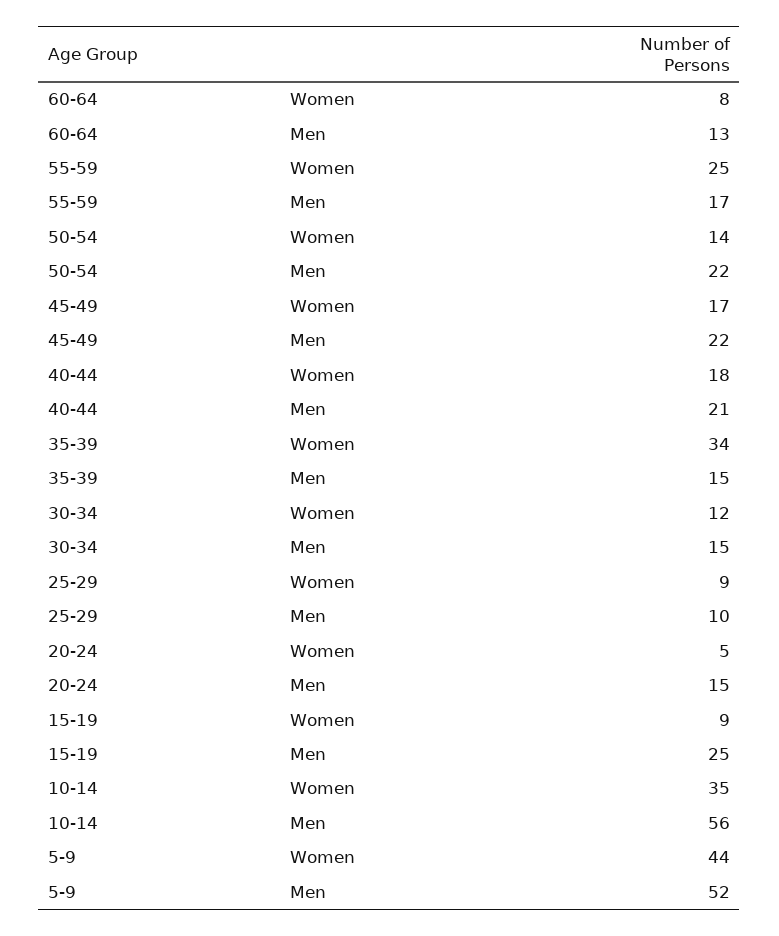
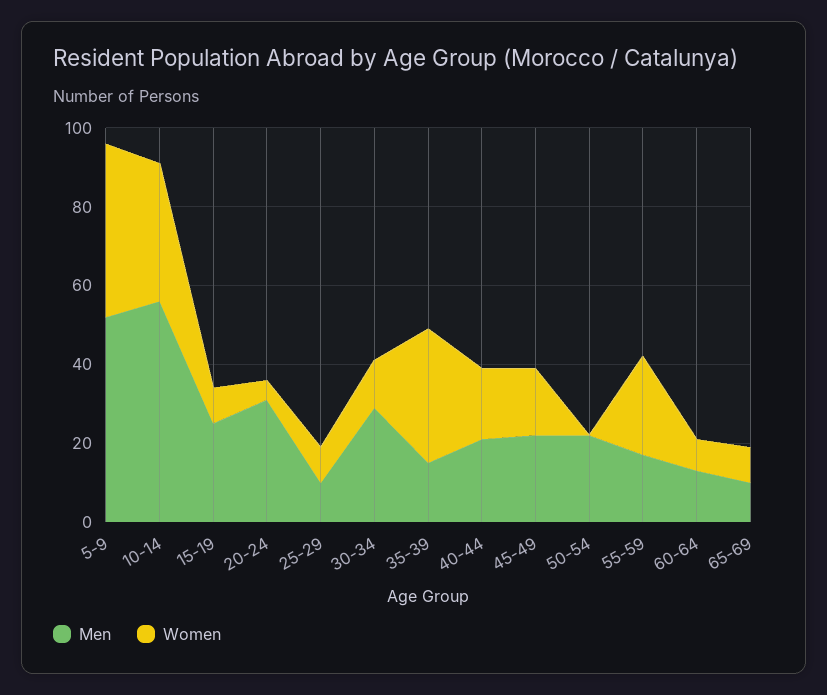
Women, 50-54: 14 -> 0
Men, 30-34: 15 -> 30
Men, 20-24: 15 -> 30
Men, 65-69: none -> 10
Women, 65-69: none -> 10

